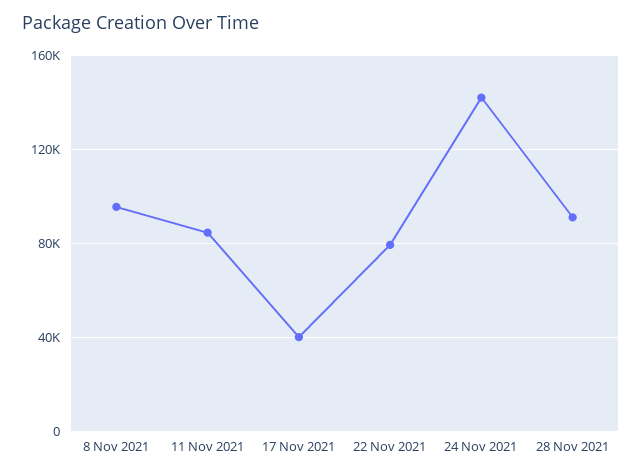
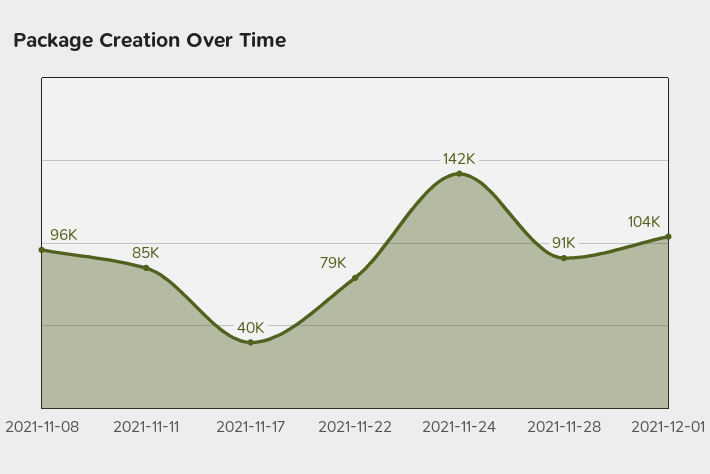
2021-12-01: none -> 104000

